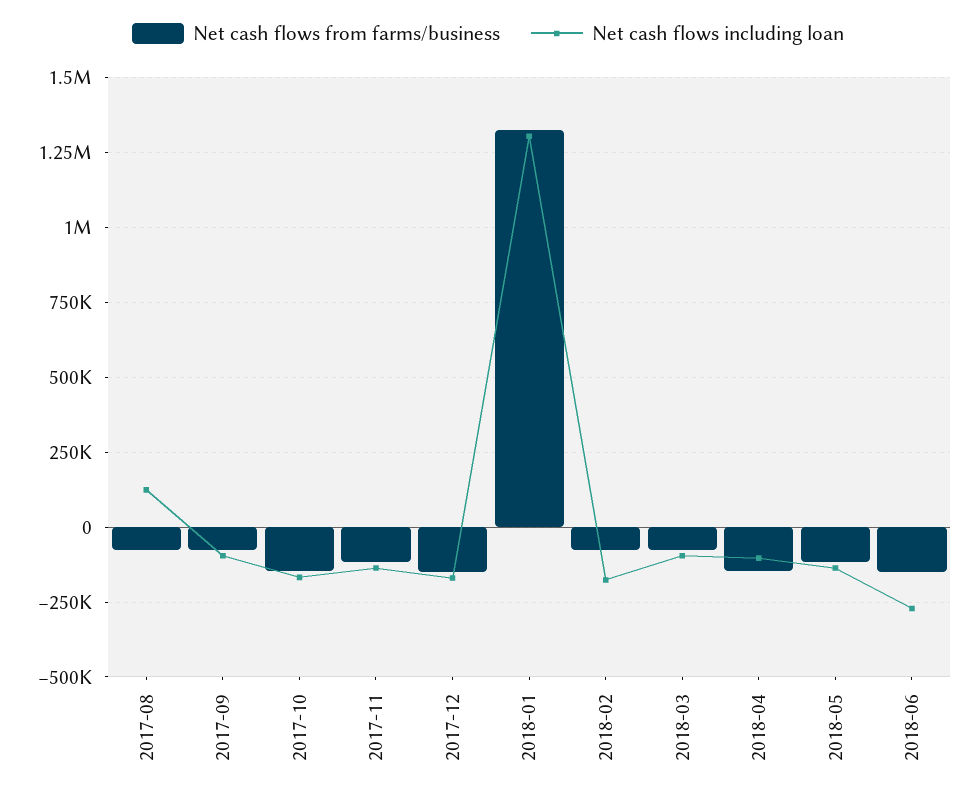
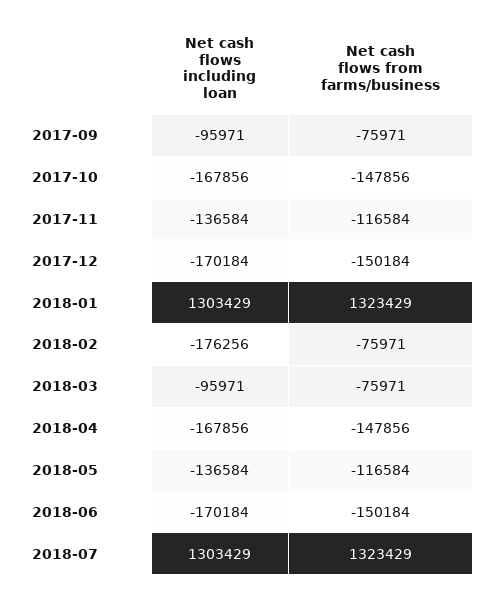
Net cash flows from farms/business, 2017-08: -75000 -> none
Net cash flows including loan, 2017-08: 125000 -> none
Net cash flows including loan, 2018-04: -100000 -> -167856
Net cash flows including loan, 2018-06: -275000 -> -170184
Net cash flows including loan, 2018-07: none -> 1303429
Net cash flows from farms/business, 2018-07: none -> 1323429

